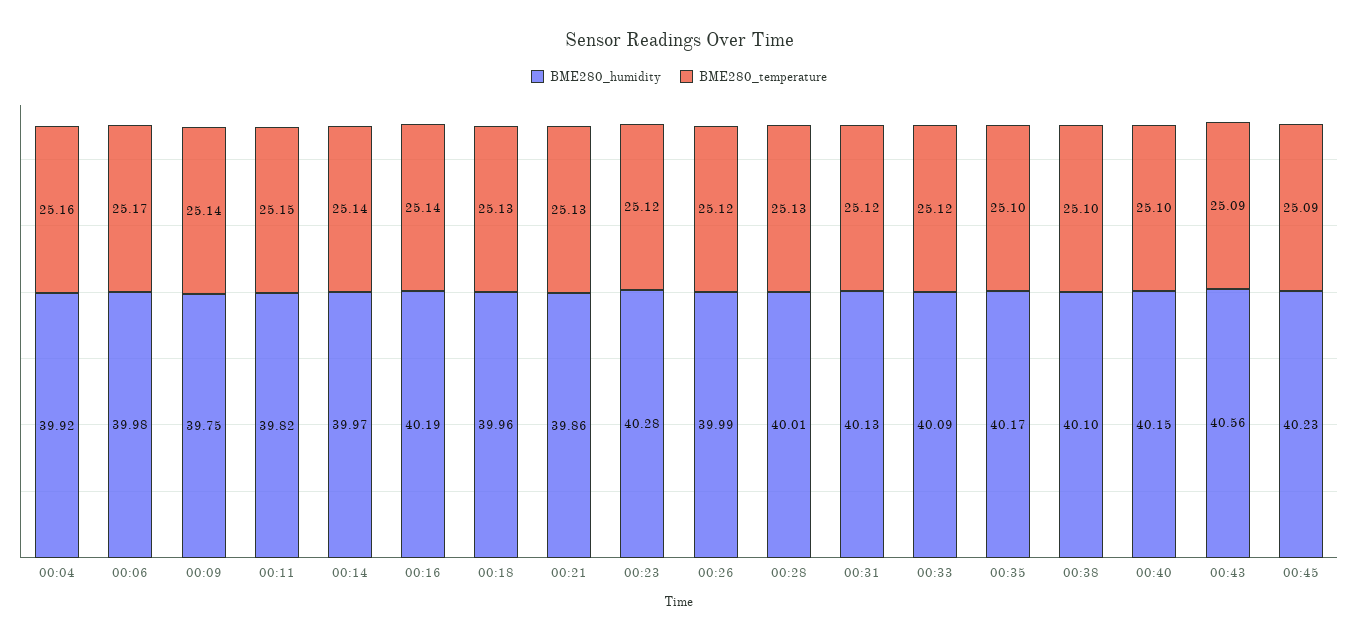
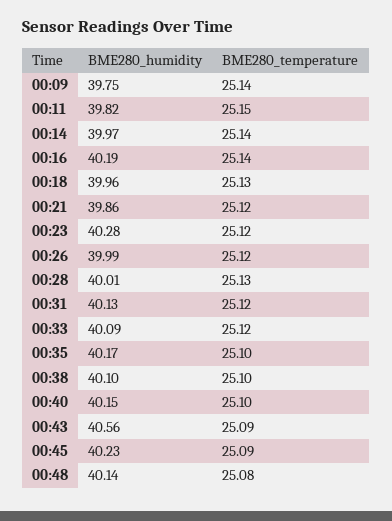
BME280_humidity, 00:04: 39.92 -> none
BME280_temperature, 00:04: 25.16 -> none
BME280_humidity, 00:06: 39.98 -> none
BME280_temperature, 00:06: 25.17 -> none
BME280_temperature, 00:21: 25.13 -> 25.12
BME280_humidity, 00:48: none -> 40.14
BME280_temperature, 00:48: none -> 25.08

